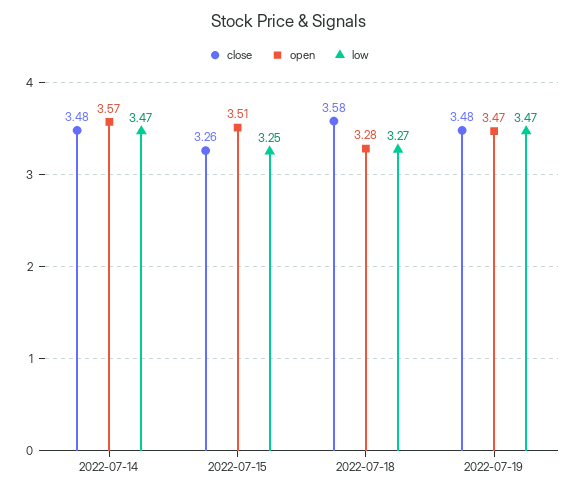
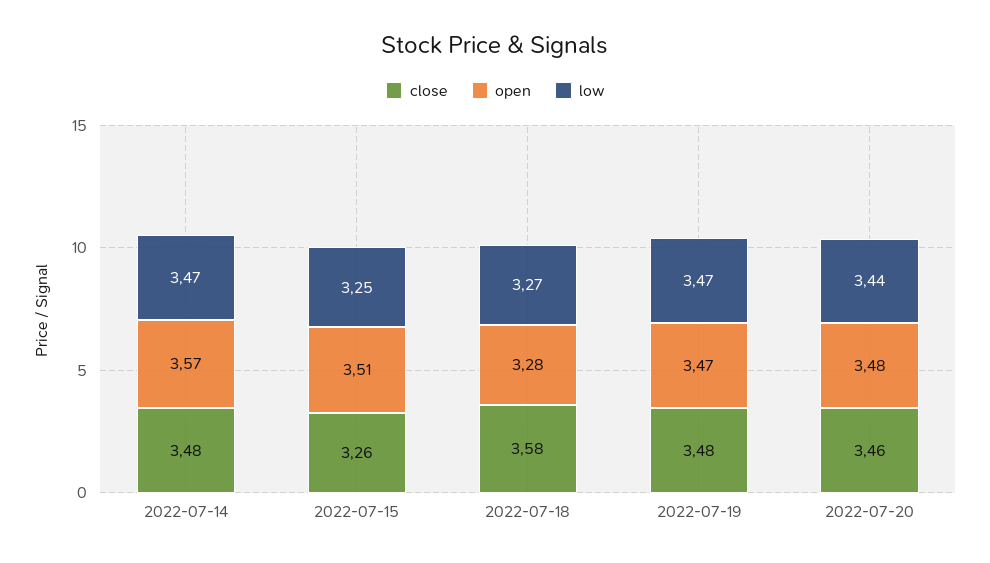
close, 2022-07-20: none -> 3.46
open, 2022-07-20: none -> 3.48
low, 2022-07-20: none -> 3.44

